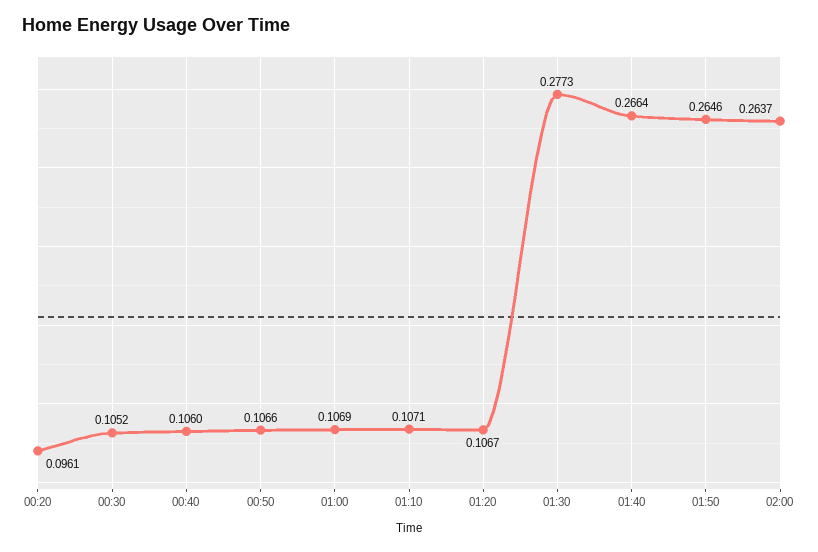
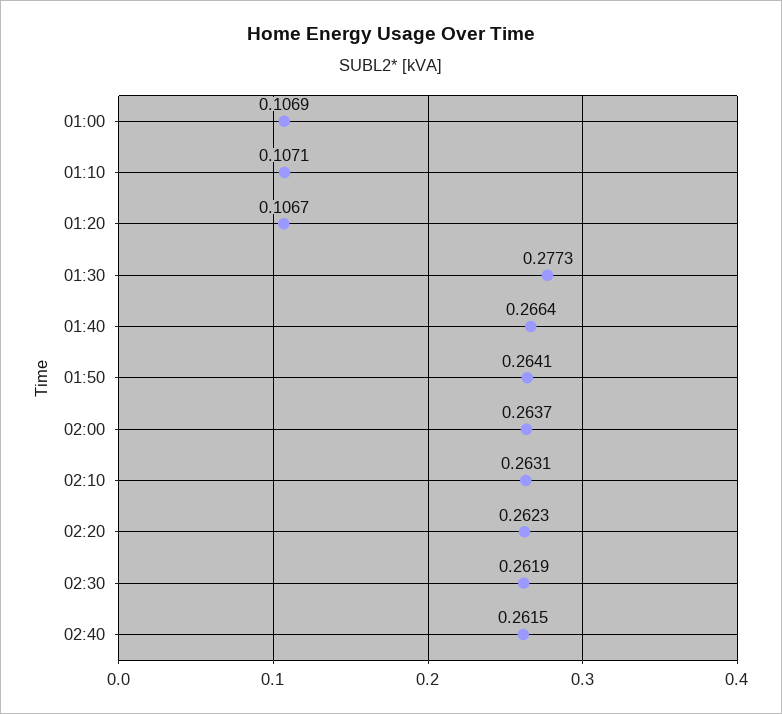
00:20: 0.0961 -> none
00:30: 0.1052 -> none
00:40: 0.106 -> none
00:50: 0.1066 -> none
01:50: 0.2646 -> 0.2641
02:10: none -> 0.2631
02:20: none -> 0.2623
02:30: none -> 0.2619
02:40: none -> 0.2615

